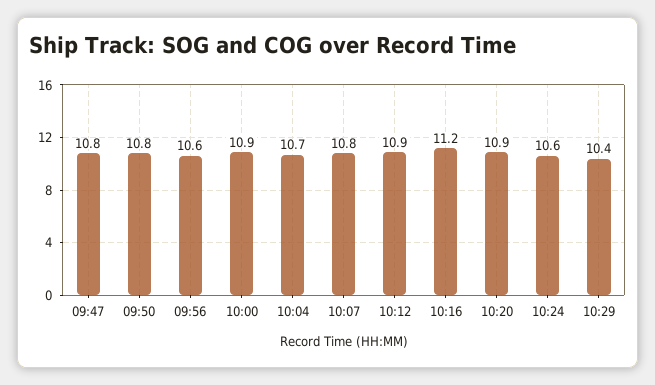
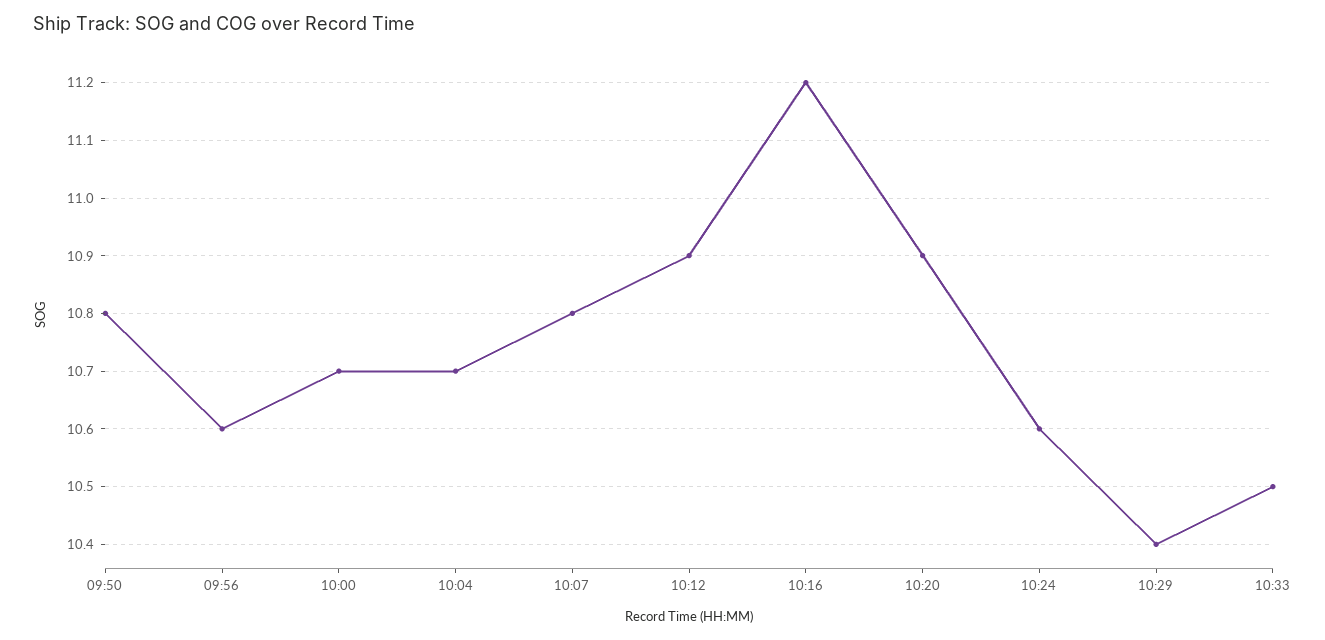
09:47: 10.8 -> none
10:00: 10.9 -> 10.7
10:33: none -> 10.5

